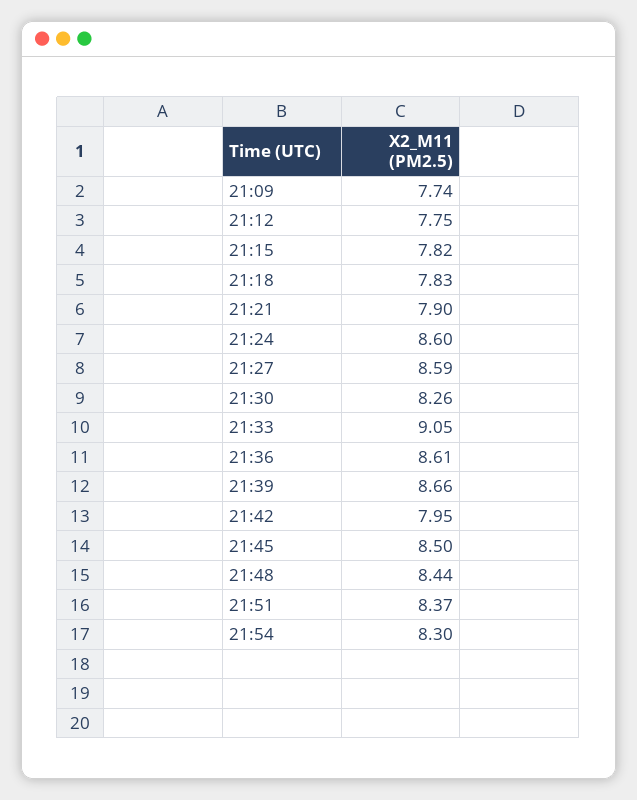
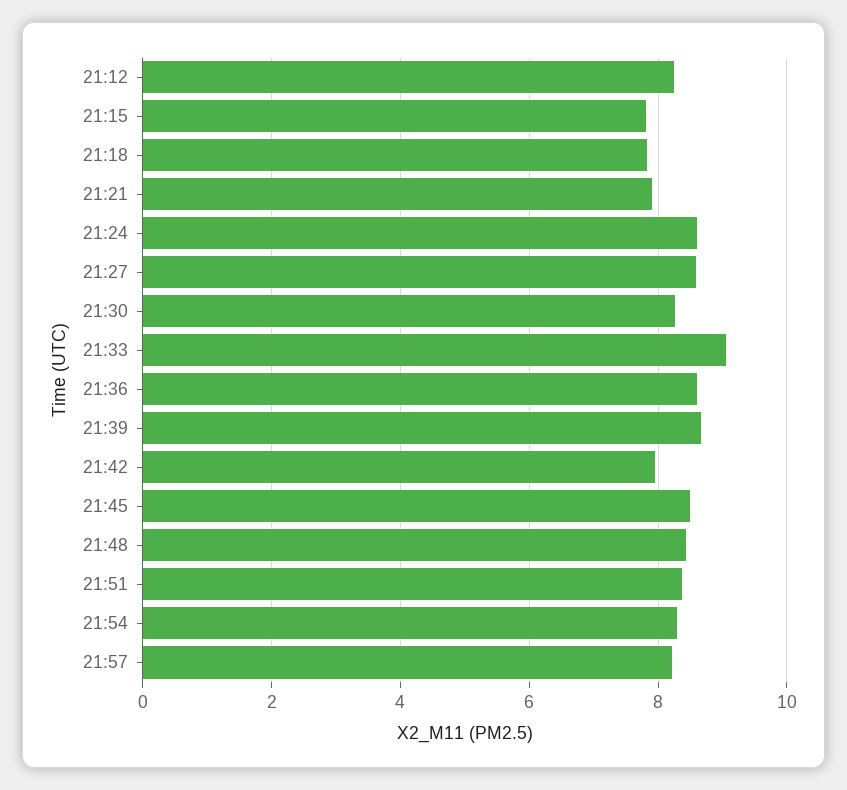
21:09: 7.74 -> none
21:12: 7.75 -> 8.2
21:57: none -> 8.2

